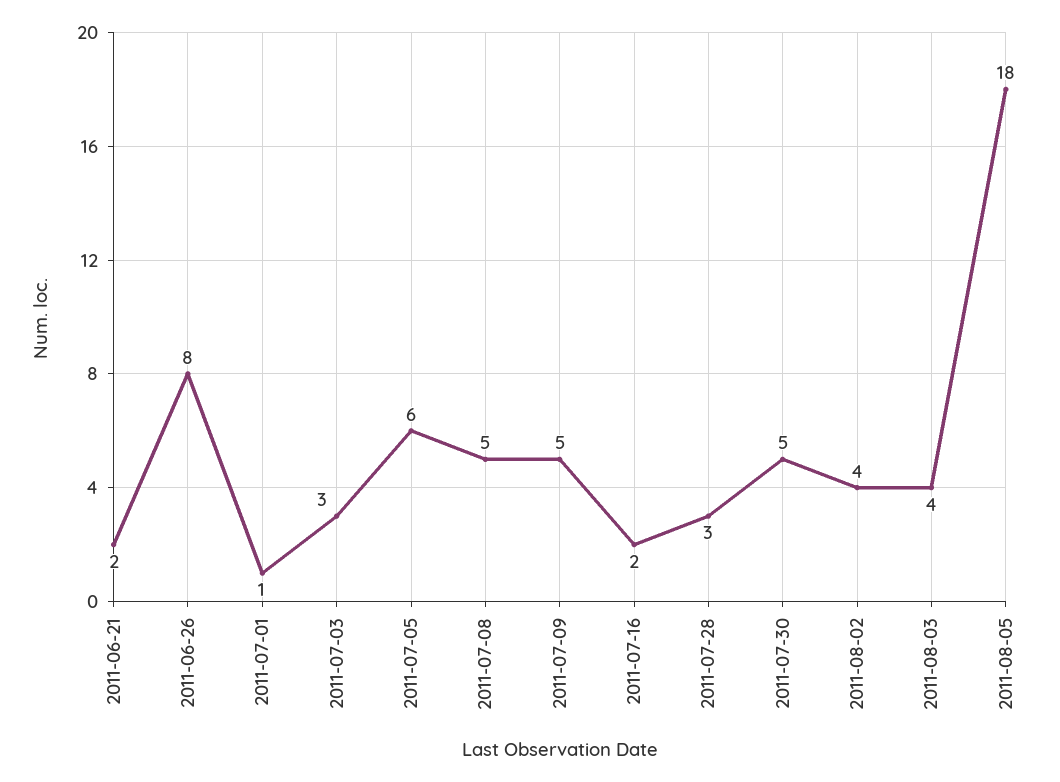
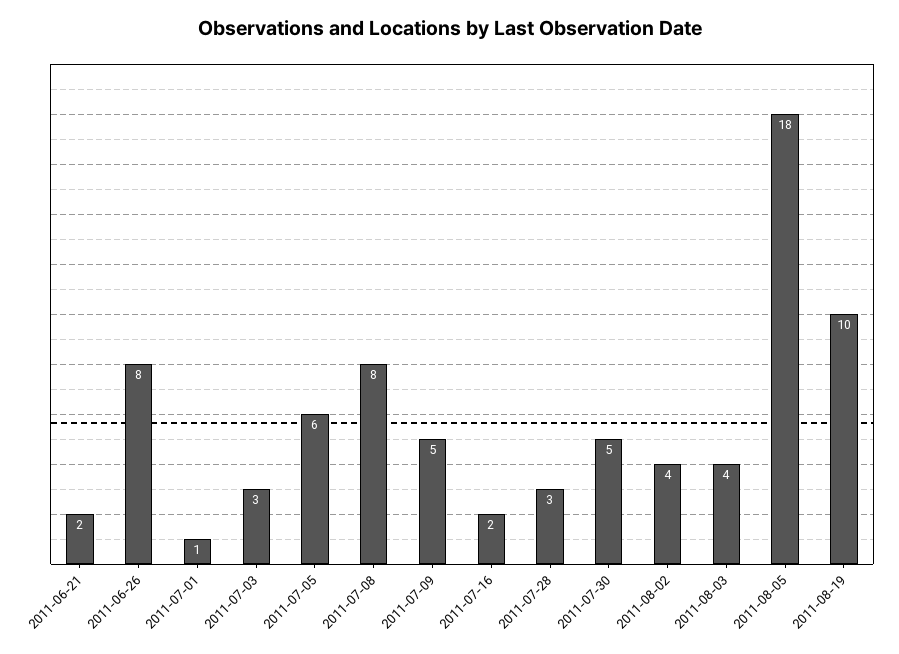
2011-07-08: 5 -> 8
2011-08-19: none -> 10

